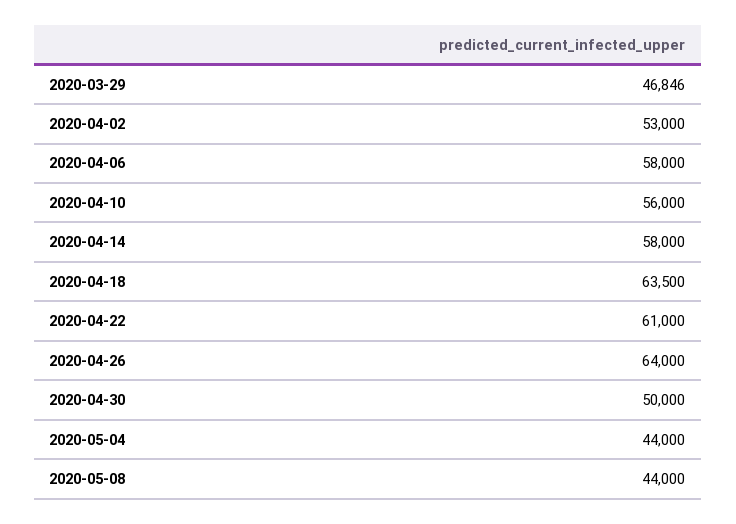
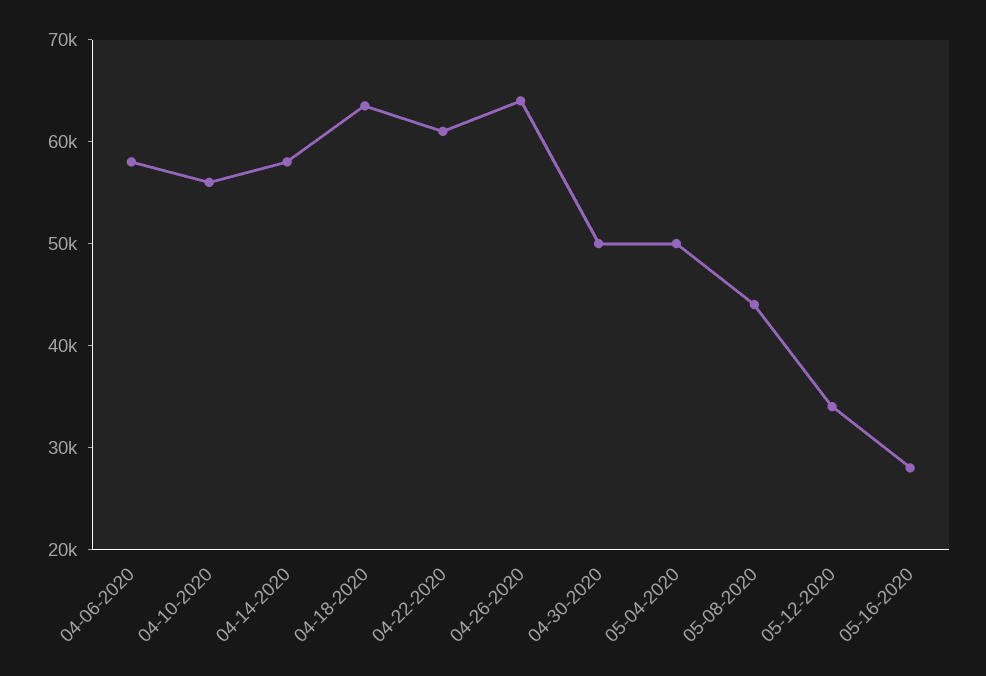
2020-03-29: 46846 -> none
2020-04-02: 53000 -> none
2020-05-04: 44000 -> 50000
05-12-2020: none -> 34000
05-16-2020: none -> 28000

